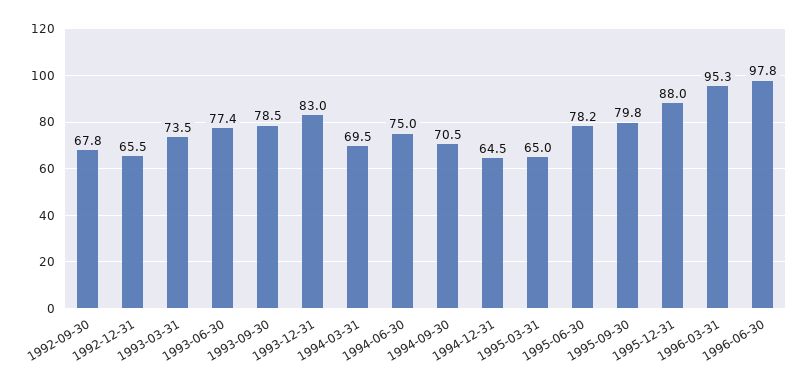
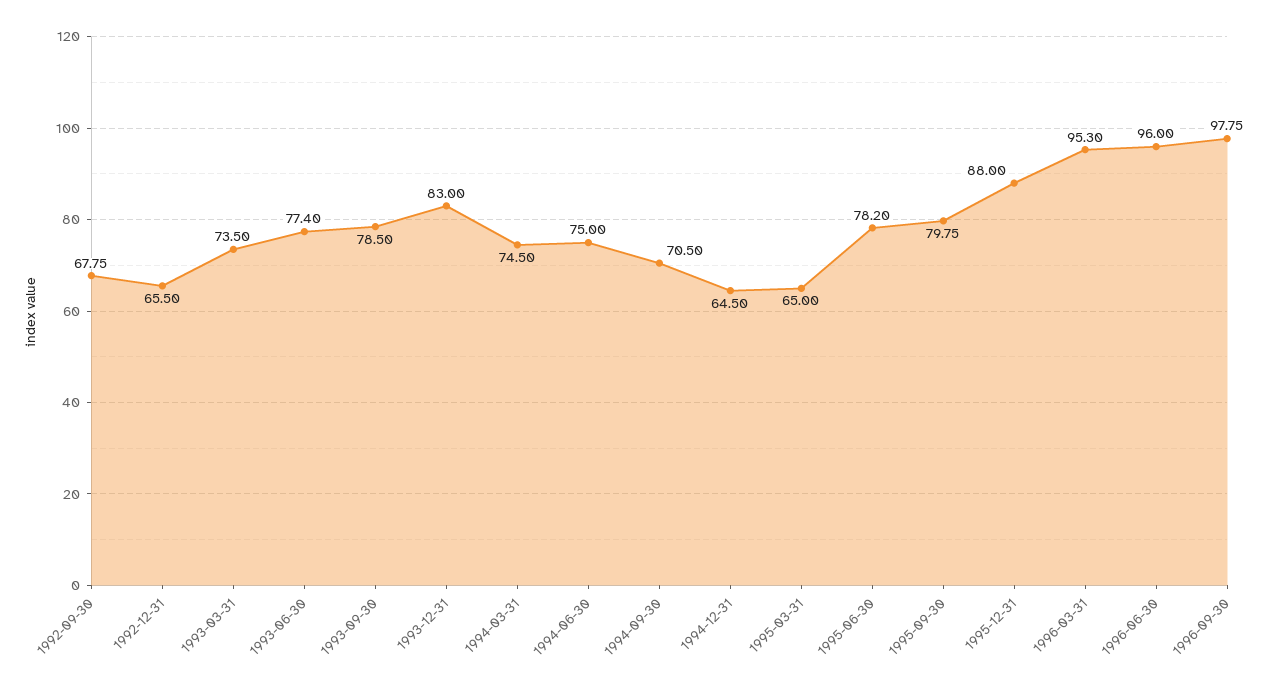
1994-03-31: 69.5 -> 74.5
1996-06-30: 97.8 -> 96
1996-09-30: none -> 97.75

